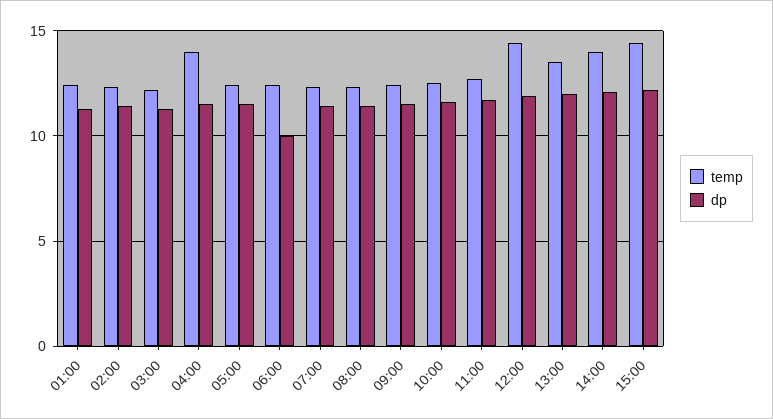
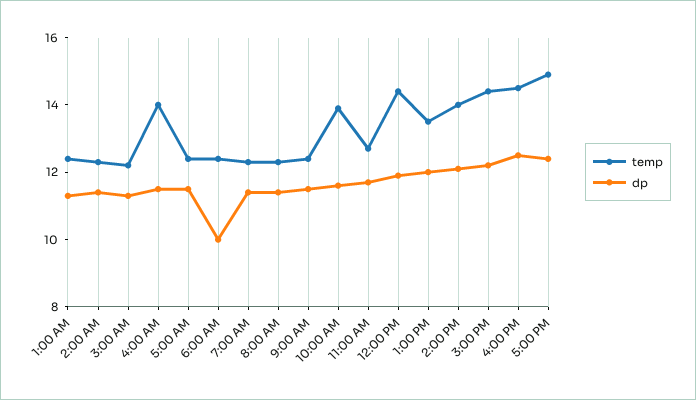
temp, 10:00: 12.5 -> 14
temp, 4:00 PM: none -> 14.5
dp, 4:00 PM: none -> 12.5
temp, 5:00 PM: none -> 15
dp, 5:00 PM: none -> 12.5

